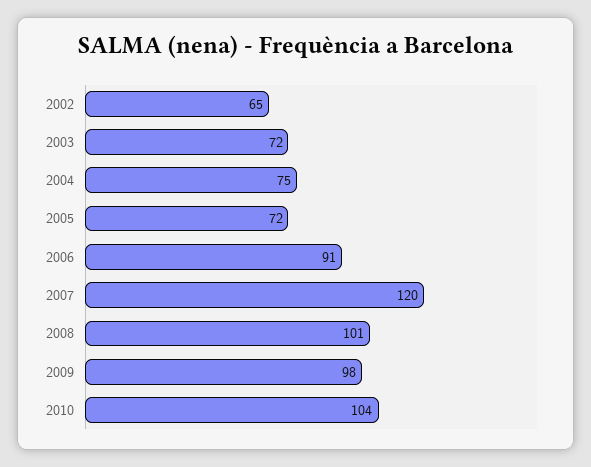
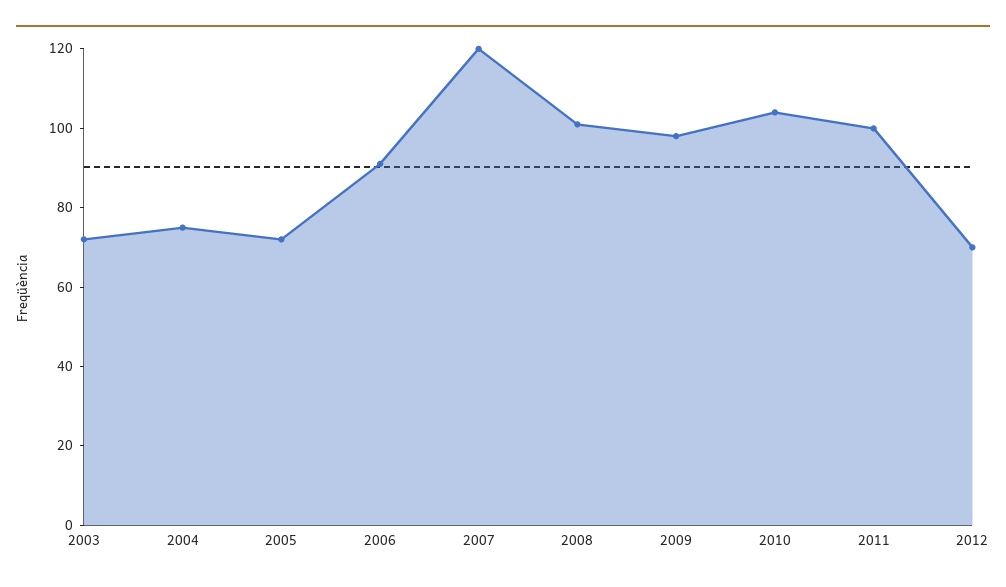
2002: 65 -> none
2011: none -> 100
2012: none -> 70

